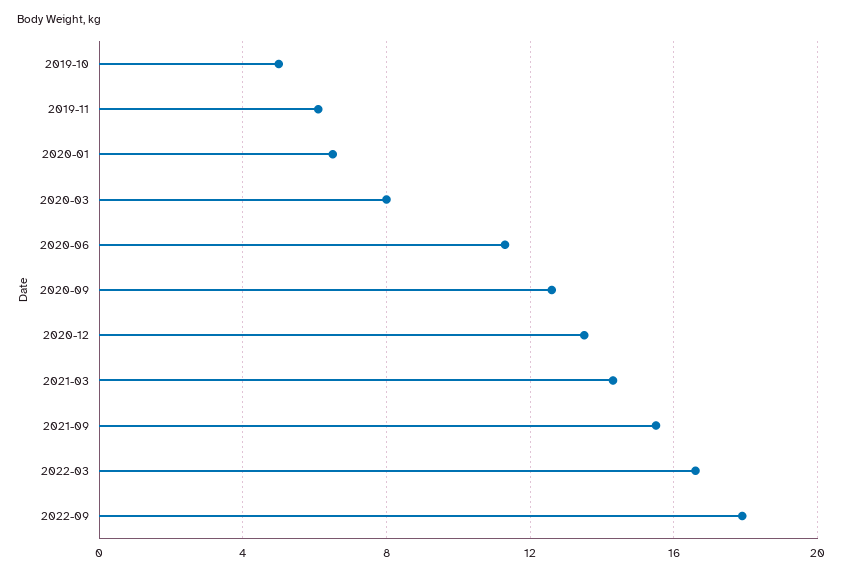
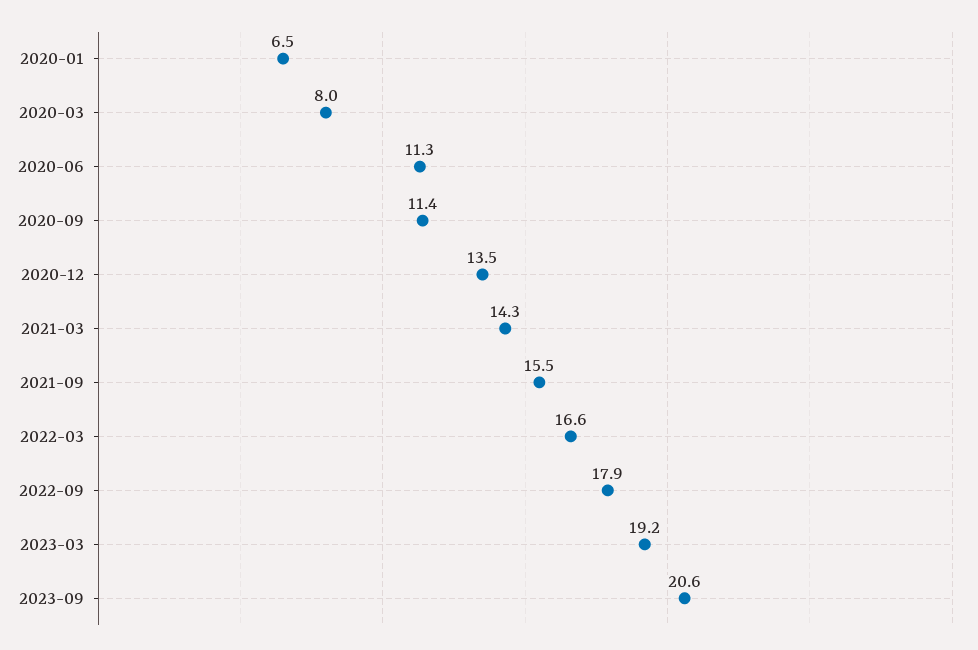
2019-10: 5 -> none
2019-11: 6 -> none
2020-09: 12.5 -> 11.4
2023-03: none -> 19.2
2023-09: none -> 20.6

